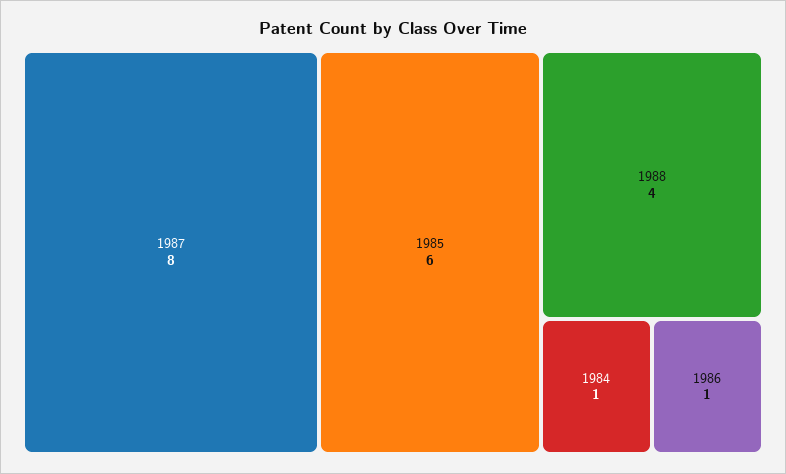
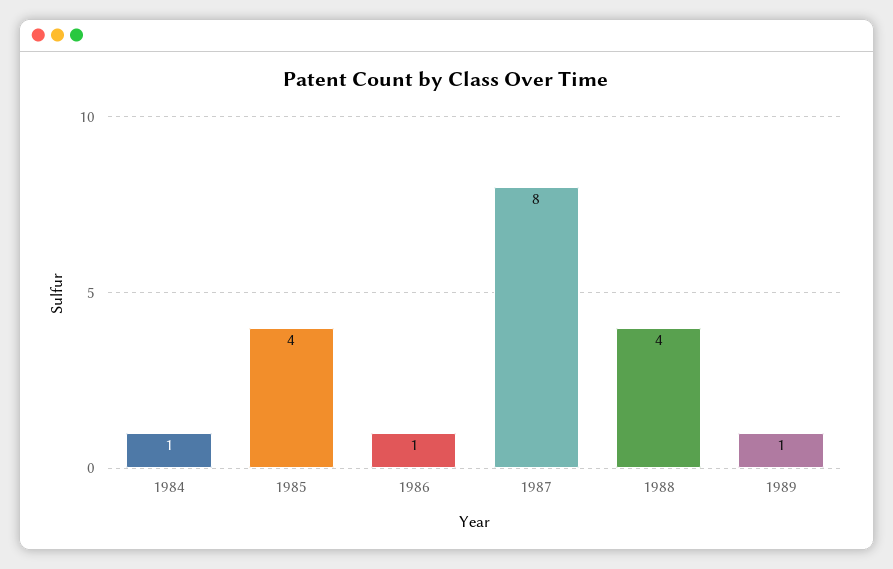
1985: 6 -> 4
1989: none -> 1

